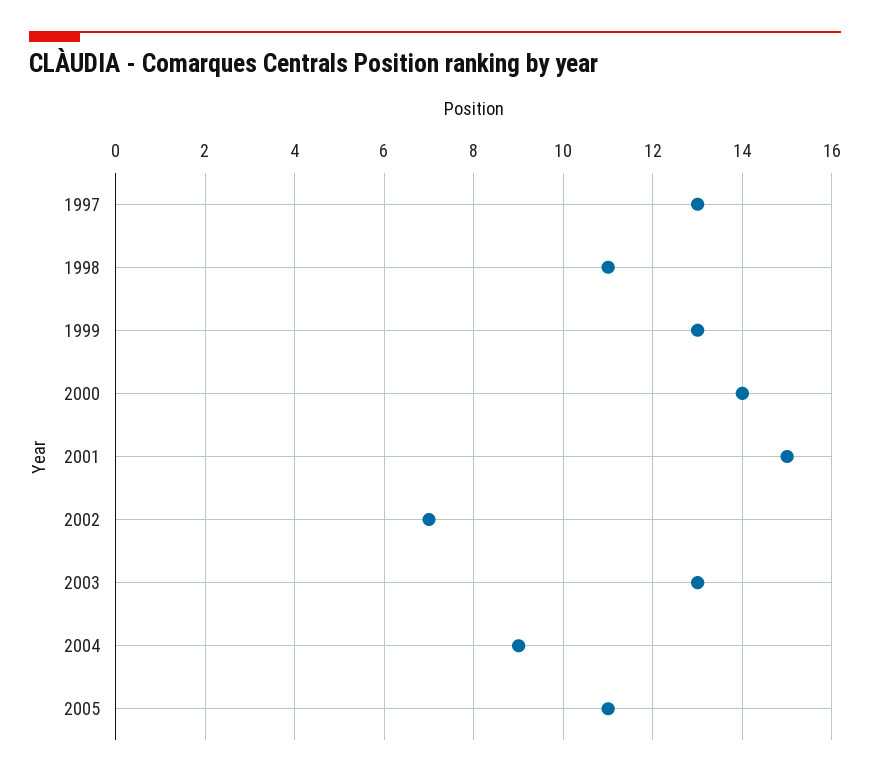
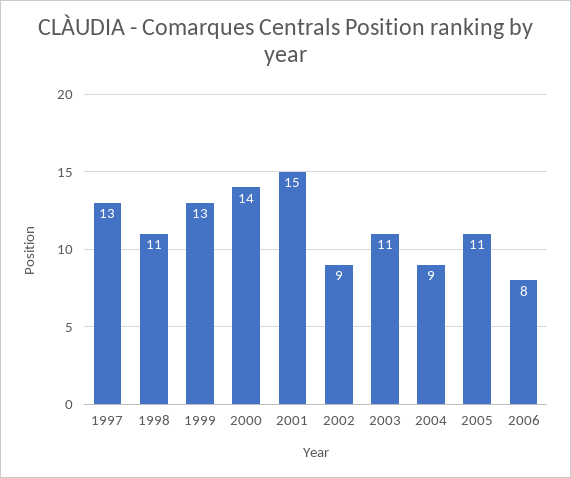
2002: 7 -> 9
2003: 13 -> 11
2006: none -> 8

